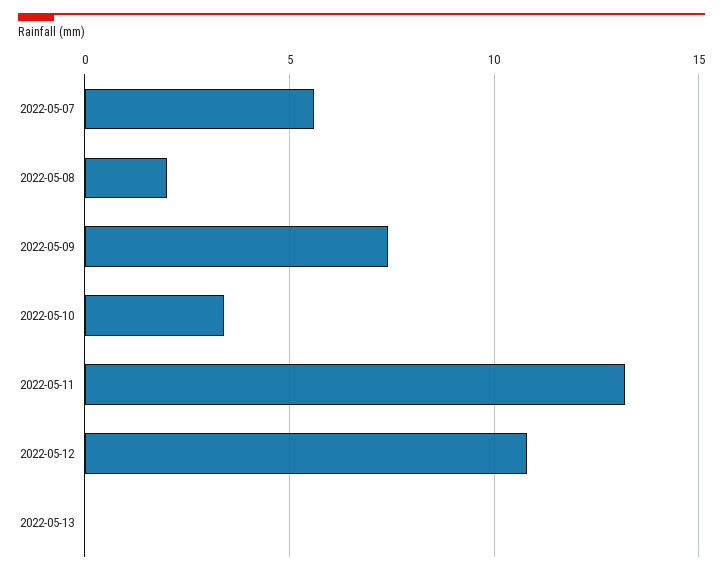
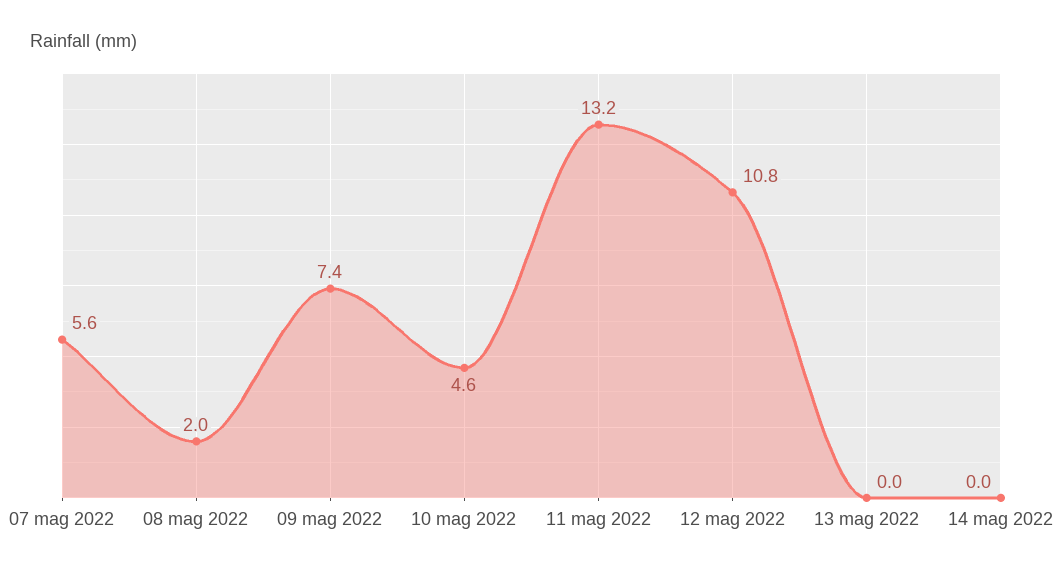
2022-05-10: 3.5 -> 4.6
14 mag 2022: none -> 0

